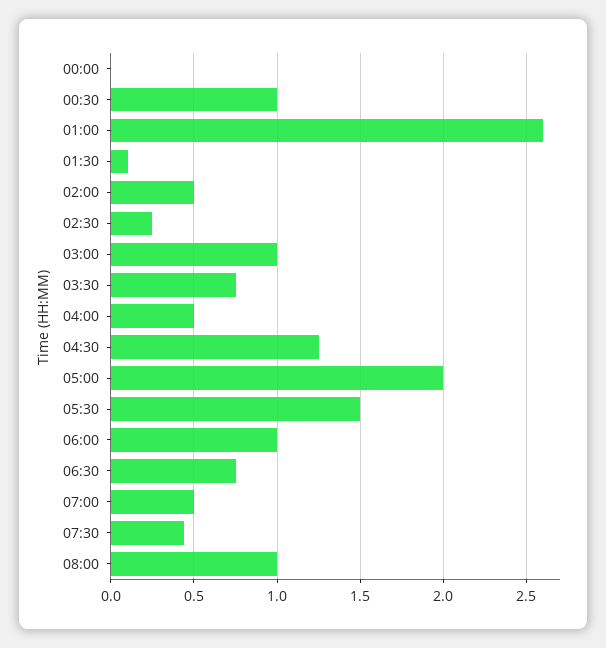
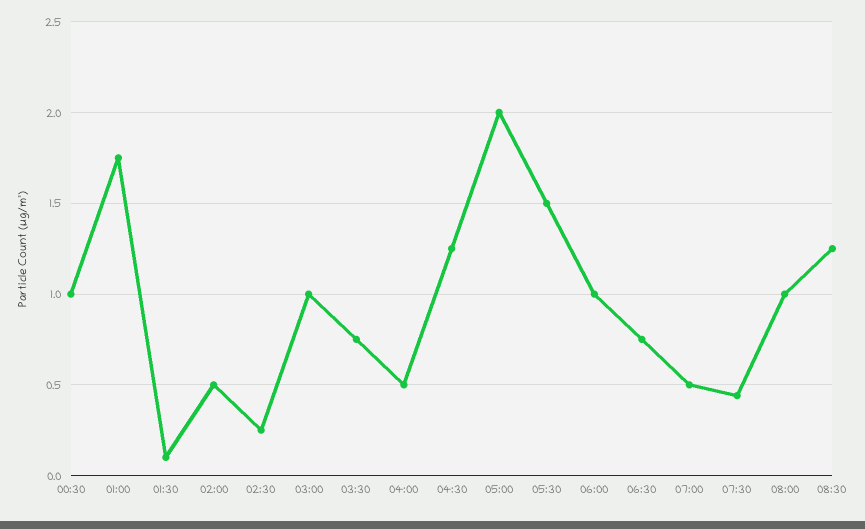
00:00: 0 -> none
01:00: 2.6 -> 1.75
08:30: none -> 1.25

